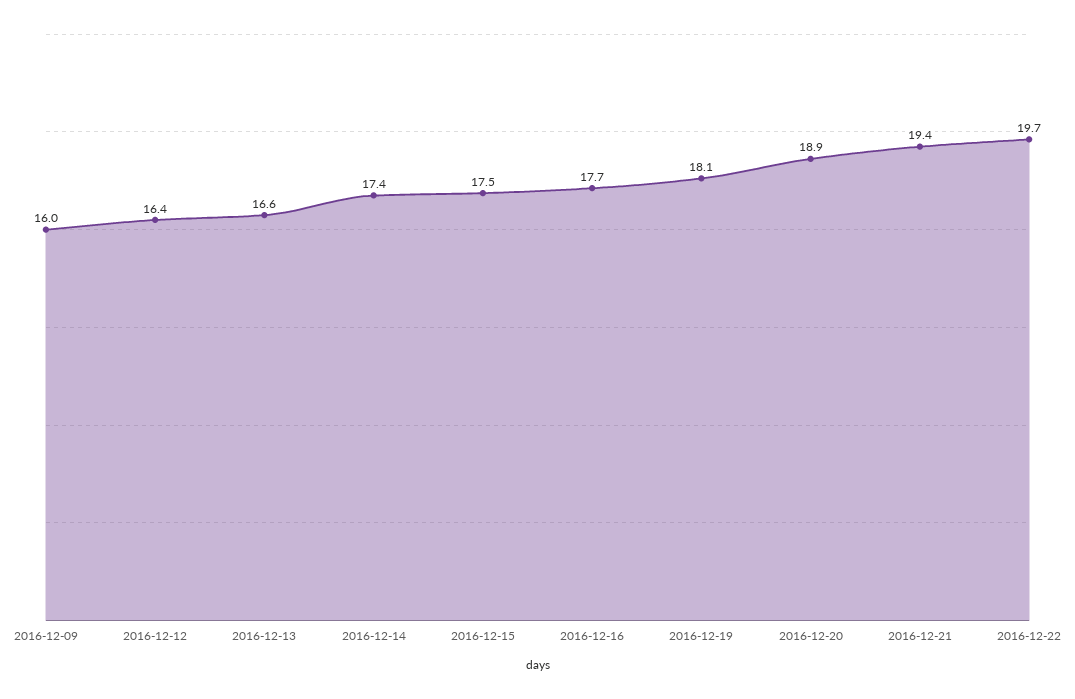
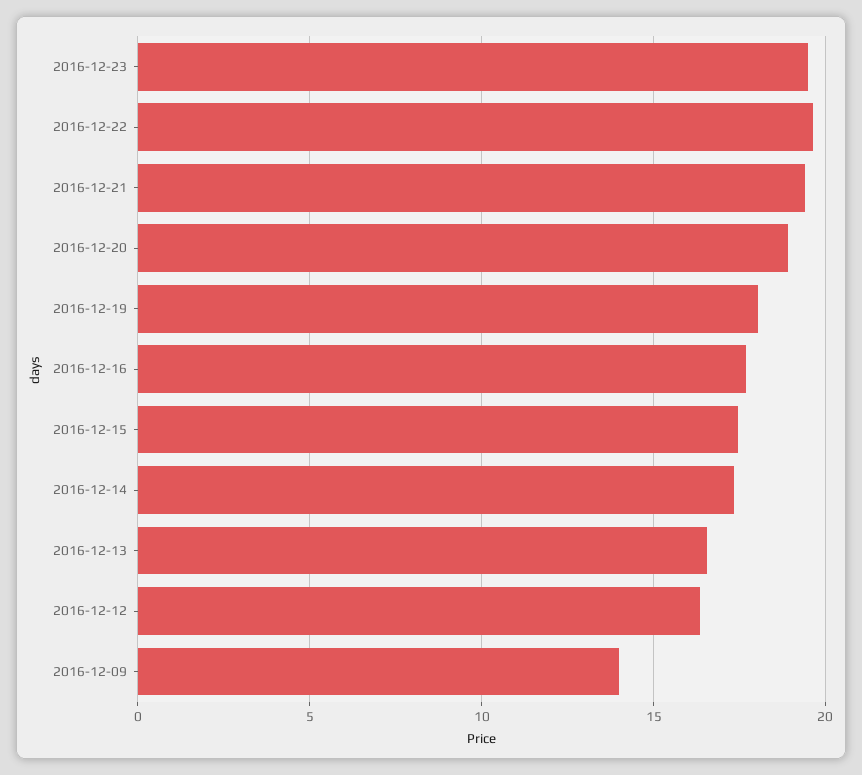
2016-12-09: 16 -> 14
2016-12-23: none -> 19.5

